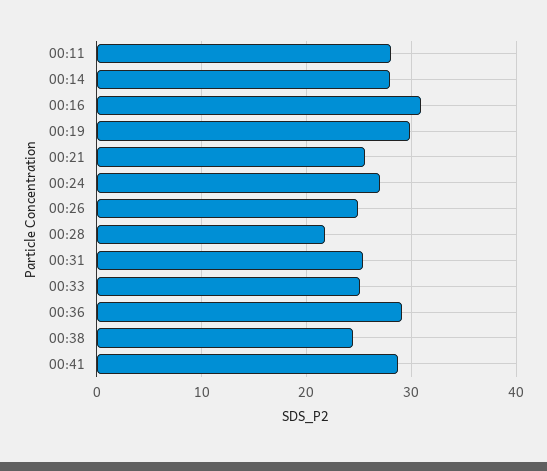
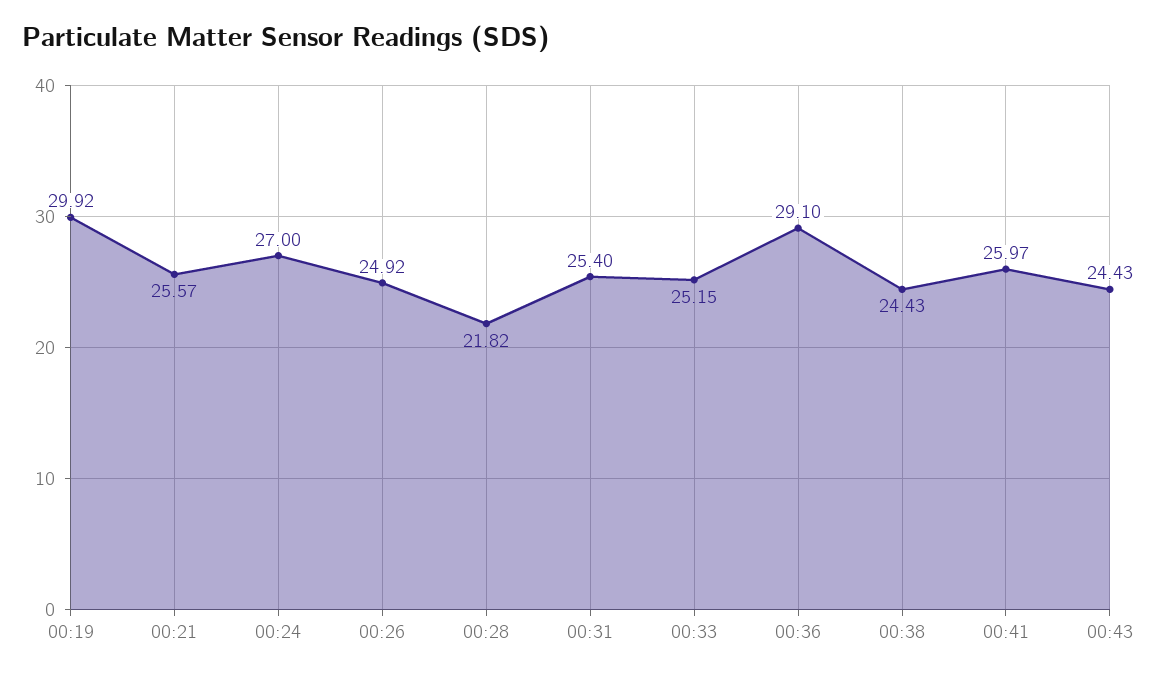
00:11: 28 -> none
00:14: 28 -> none
00:16: 31 -> none
00:41: 29 -> 25.97
00:43: none -> 24.43

